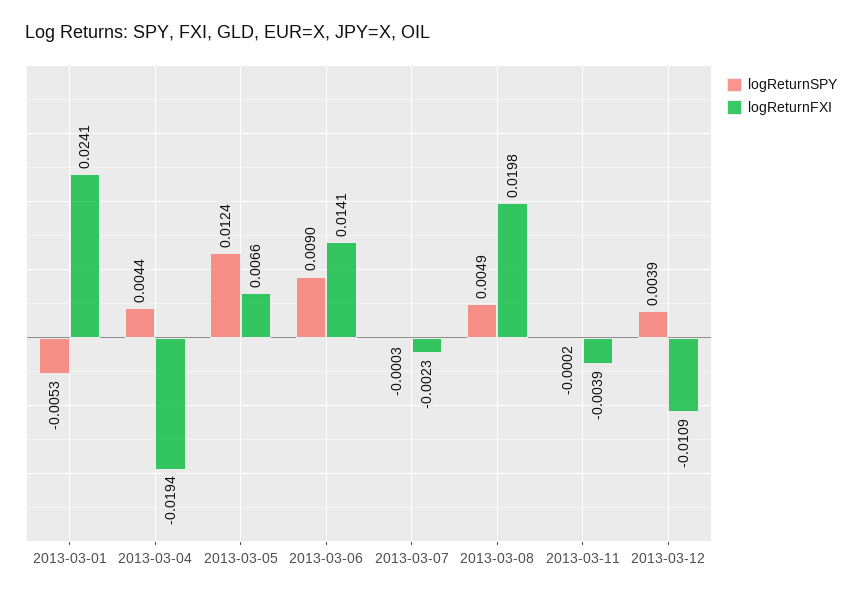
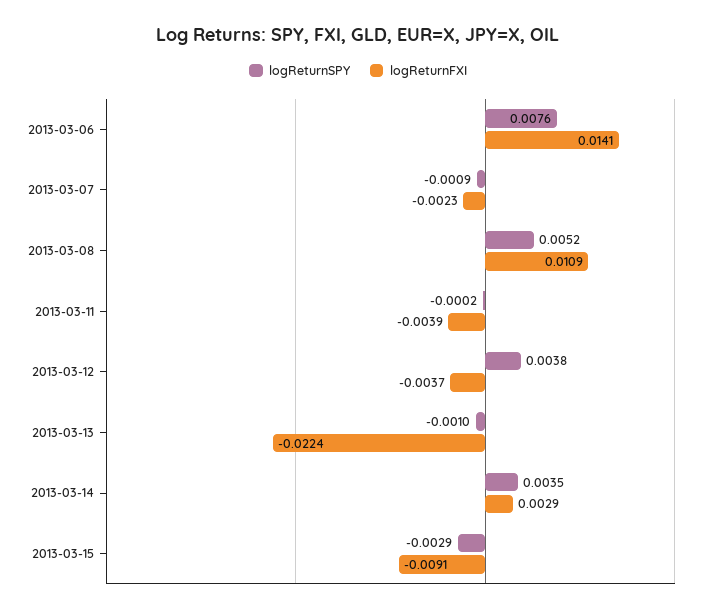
logReturnSPY, 2013-03-01: -0.0053 -> none
logReturnFXI, 2013-03-01: 0.0241 -> none
logReturnSPY, 2013-03-04: 0.0044 -> none
logReturnFXI, 2013-03-04: -0.0194 -> none
logReturnSPY, 2013-03-05: 0.0124 -> none
logReturnFXI, 2013-03-05: 0.0066 -> none
logReturnSPY, 2013-03-06: 0.009 -> 0.0076
logReturnSPY, 2013-03-07: -0.0003 -> -0.0009
logReturnSPY, 2013-03-08: 0.0049 -> 0.0052
logReturnFXI, 2013-03-08: 0.0198 -> 0.0109
logReturnSPY, 2013-03-12: 0.0039 -> 0.0038
logReturnFXI, 2013-03-12: -0.0109 -> -0.0037
logReturnSPY, 2013-03-13: none -> -0.001
logReturnFXI, 2013-03-13: none -> -0.0224
logReturnSPY, 2013-03-14: none -> 0.0035
logReturnFXI, 2013-03-14: none -> 0.0029
logReturnSPY, 2013-03-15: none -> -0.0029
logReturnFXI, 2013-03-15: none -> -0.0091

